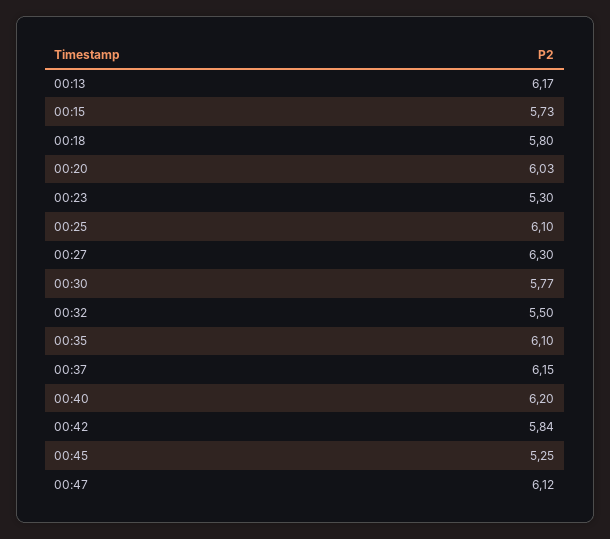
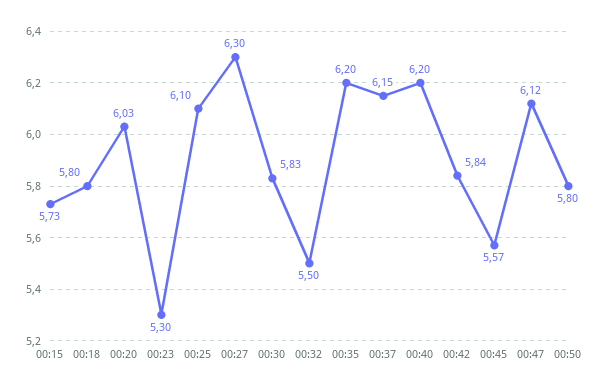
00:13: 6.17 -> none
00:30: 5.77 -> 5.83
00:35: 6.1 -> 6.2
00:45: 5.25 -> 5.57
00:50: none -> 5.8

